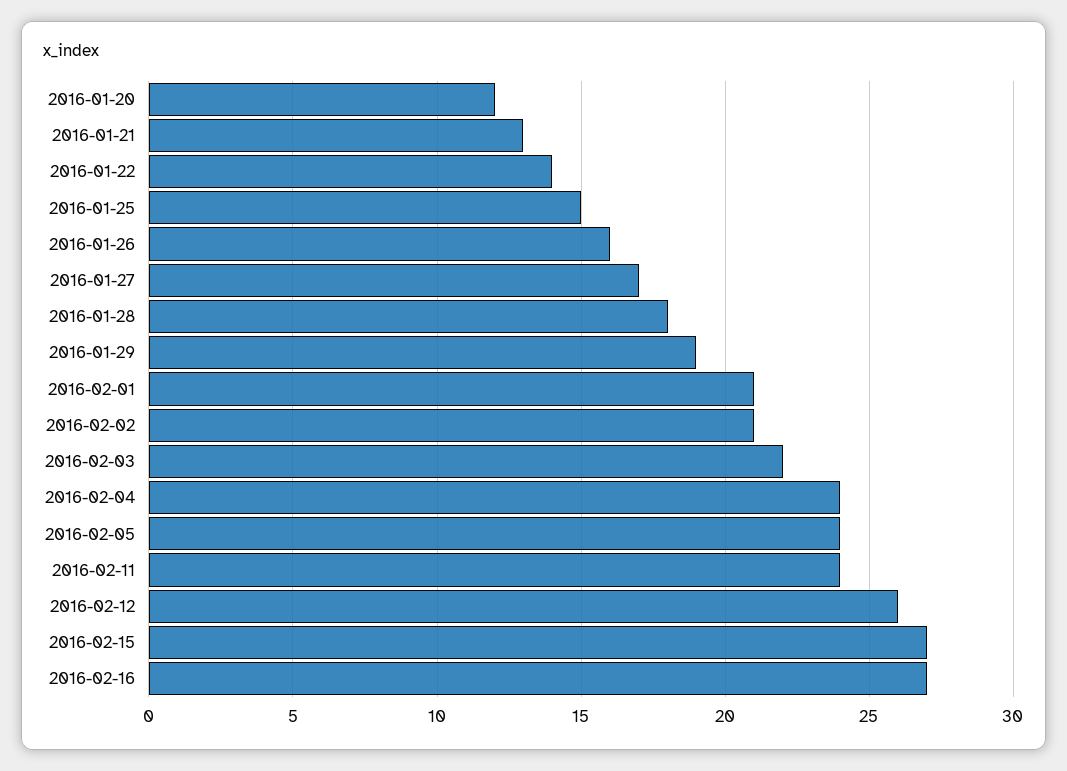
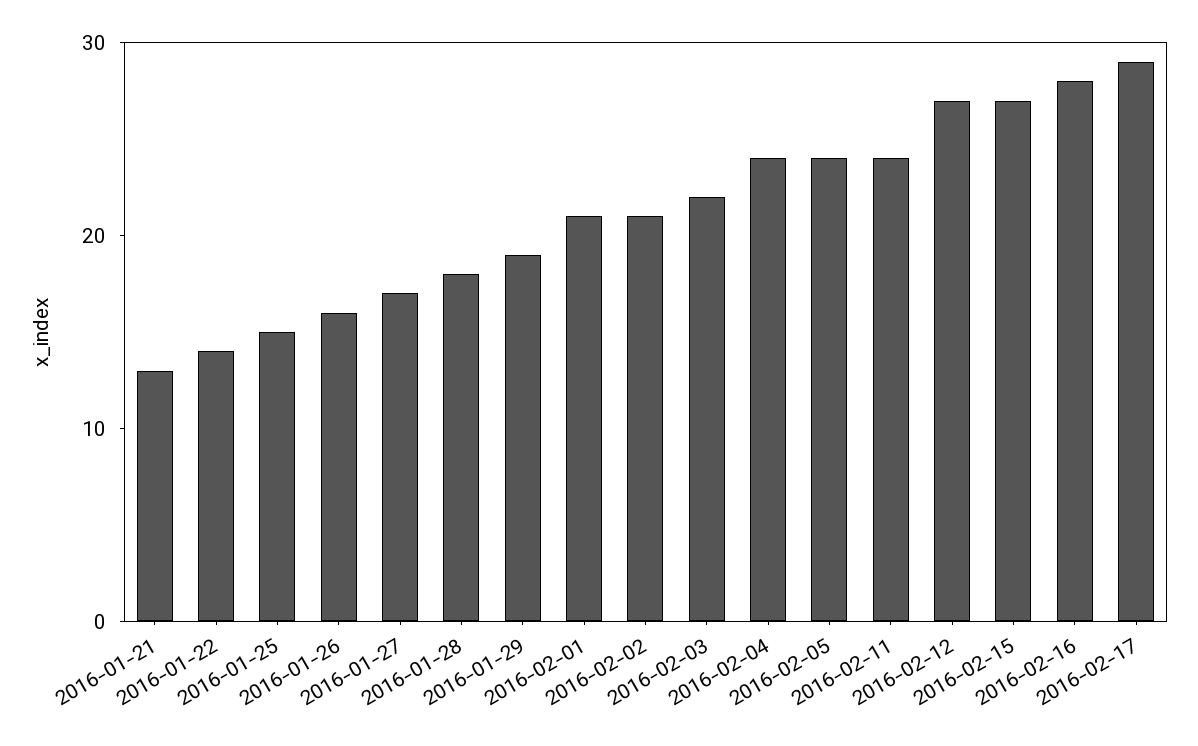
2016-01-20: 12 -> none
2016-02-12: 26 -> 27
2016-02-16: 27 -> 28
2016-02-17: none -> 29

